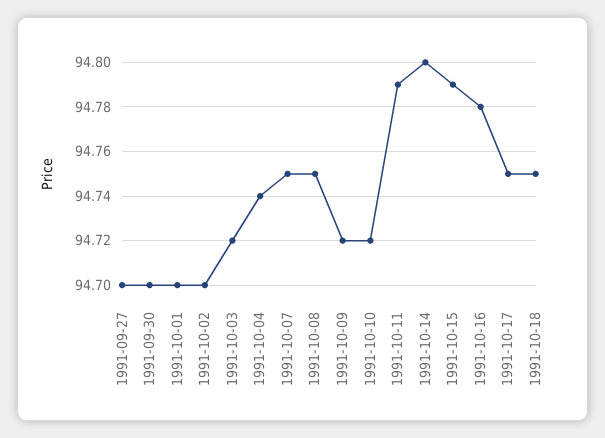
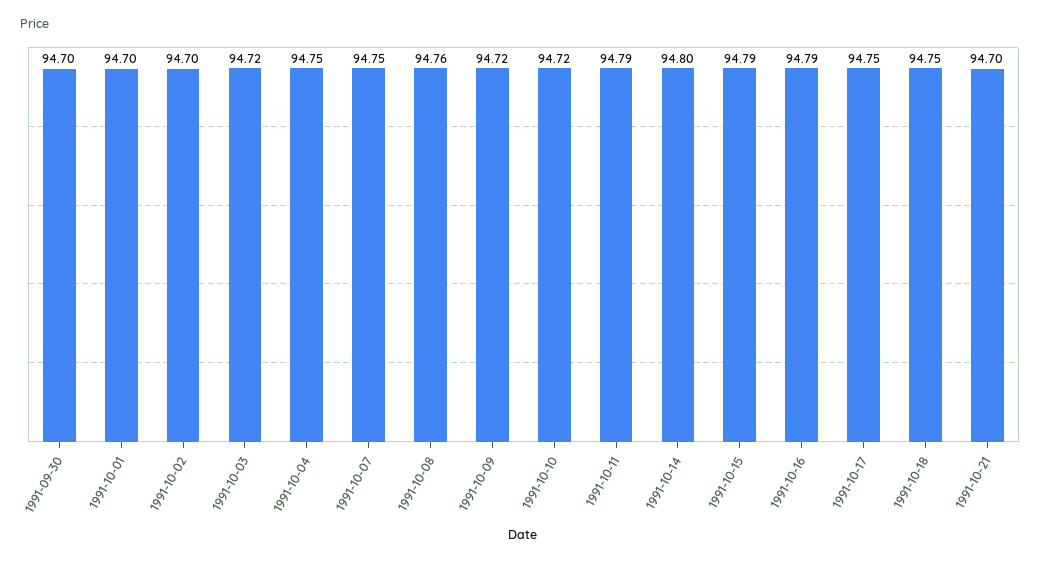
1991-09-27: 94.7 -> none
1991-10-04: 94.74 -> 94.75
1991-10-08: 94.75 -> 94.76
1991-10-16: 94.78 -> 94.79
1991-10-21: none -> 94.7

